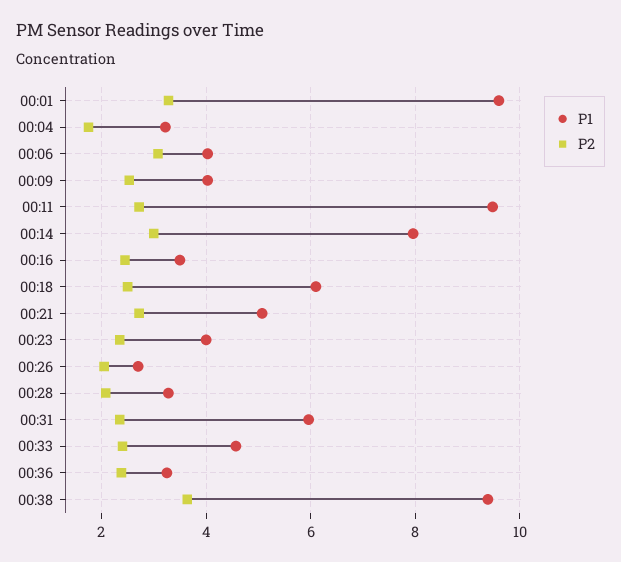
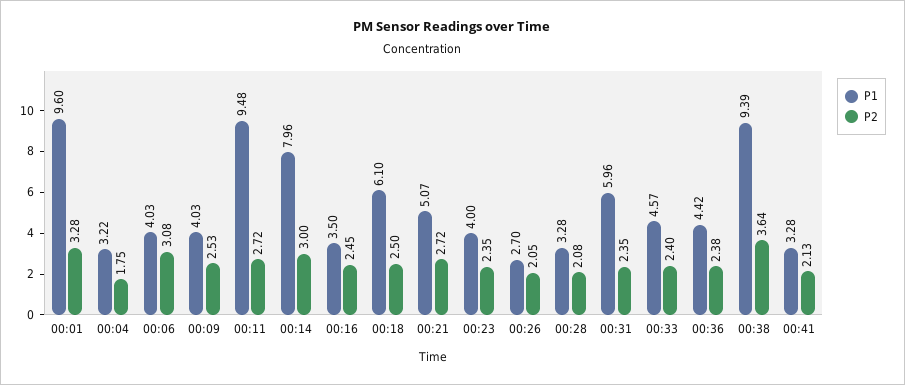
P1, 00:36: 3.2 -> 4.42
P1, 00:41: none -> 3.28
P2, 00:41: none -> 2.13

